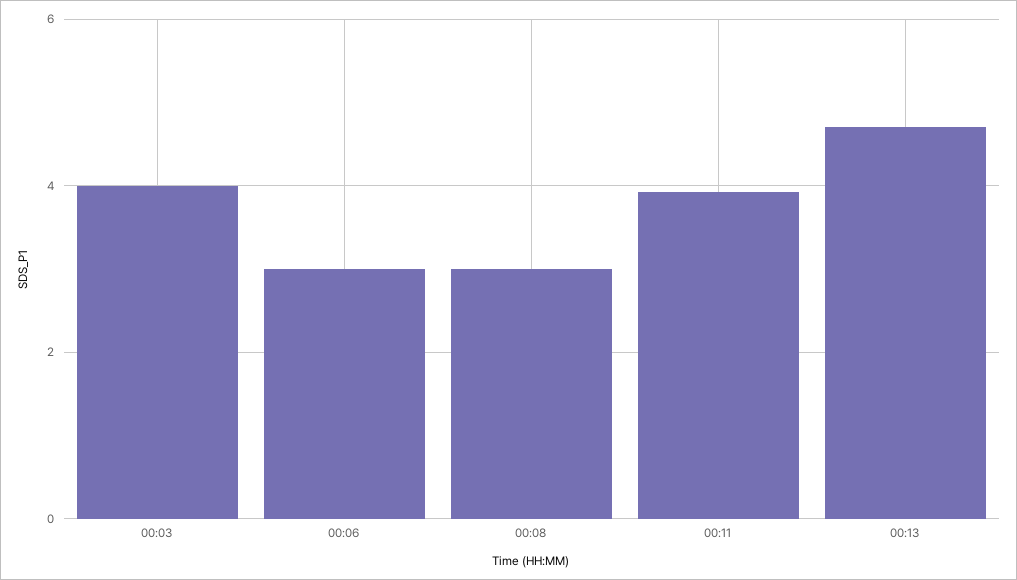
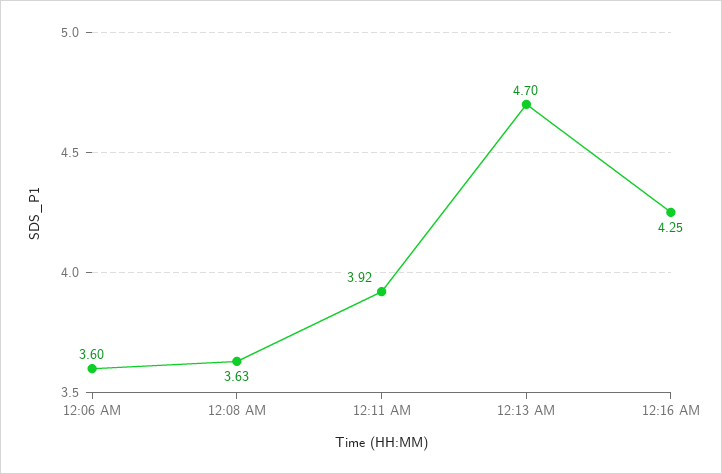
00:03: 4 -> none
00:06: 3 -> 3.6
00:08: 3 -> 3.63
12:16 AM: none -> 4.25

